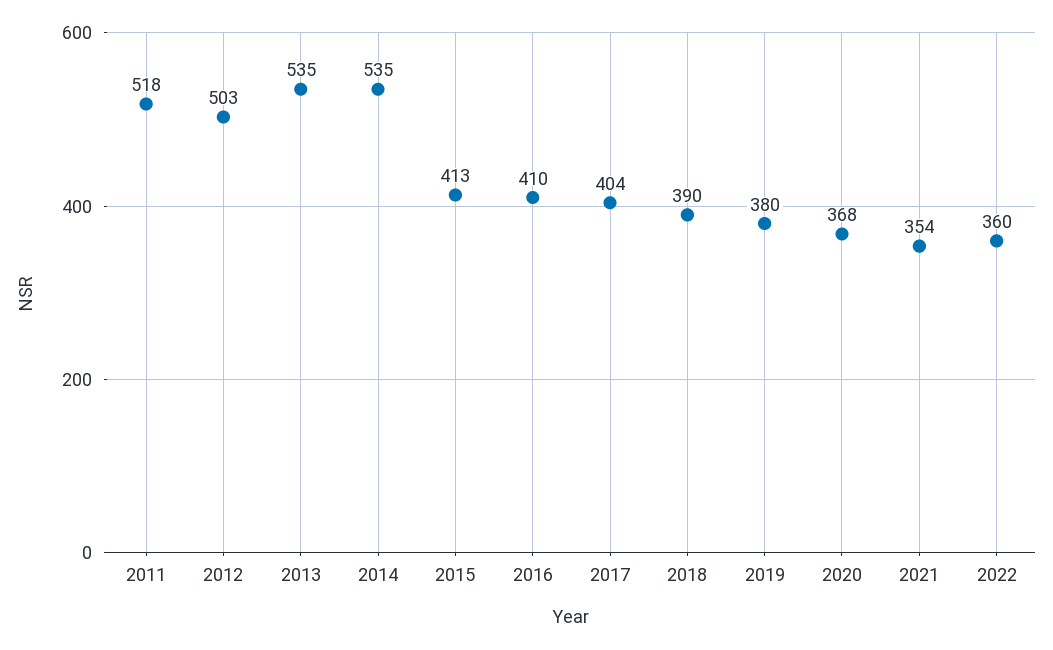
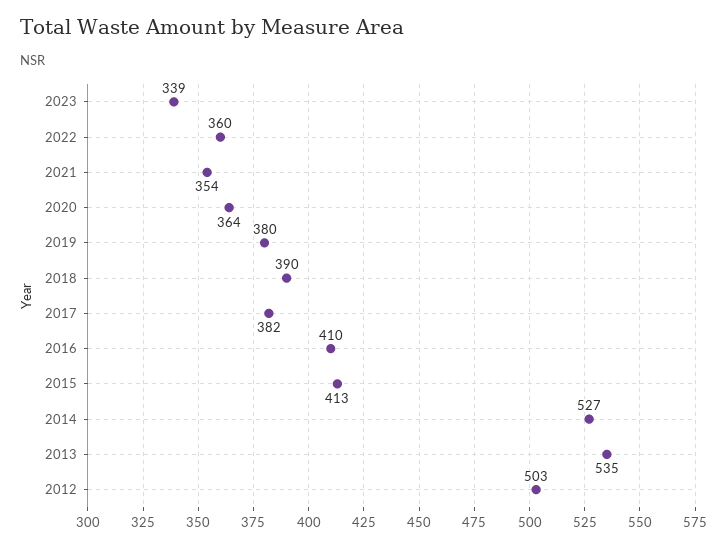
2011: 518 -> none
2014: 535 -> 527
2017: 404 -> 382
2020: 368 -> 364
2023: none -> 339

